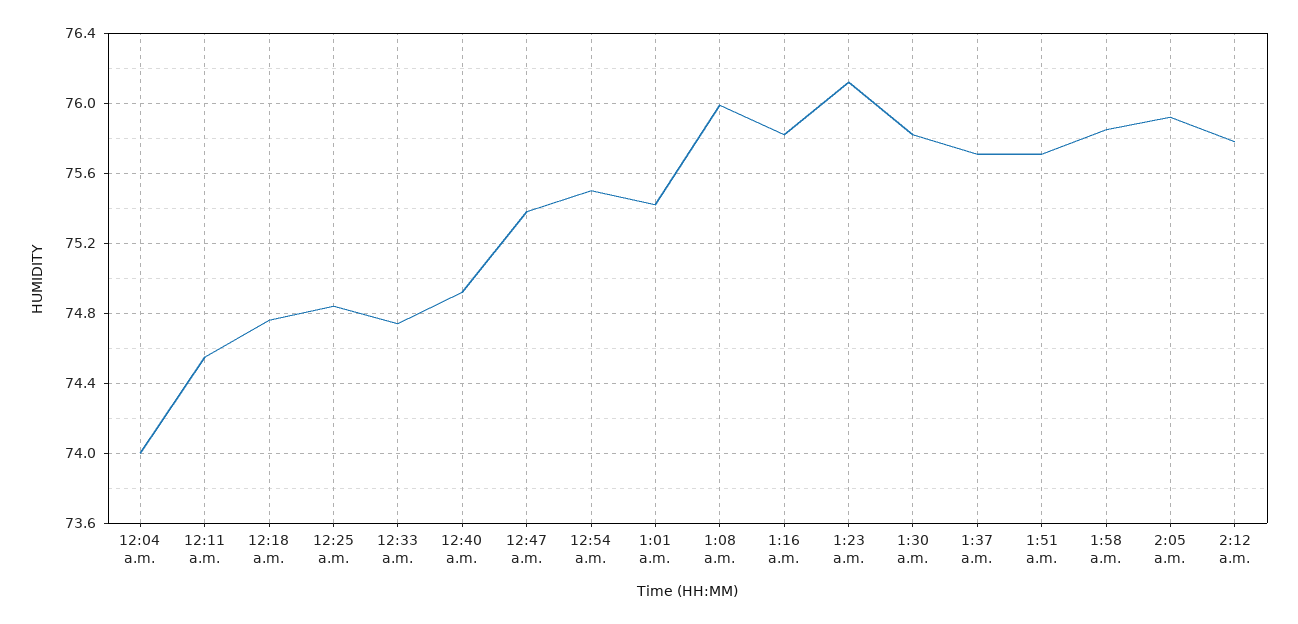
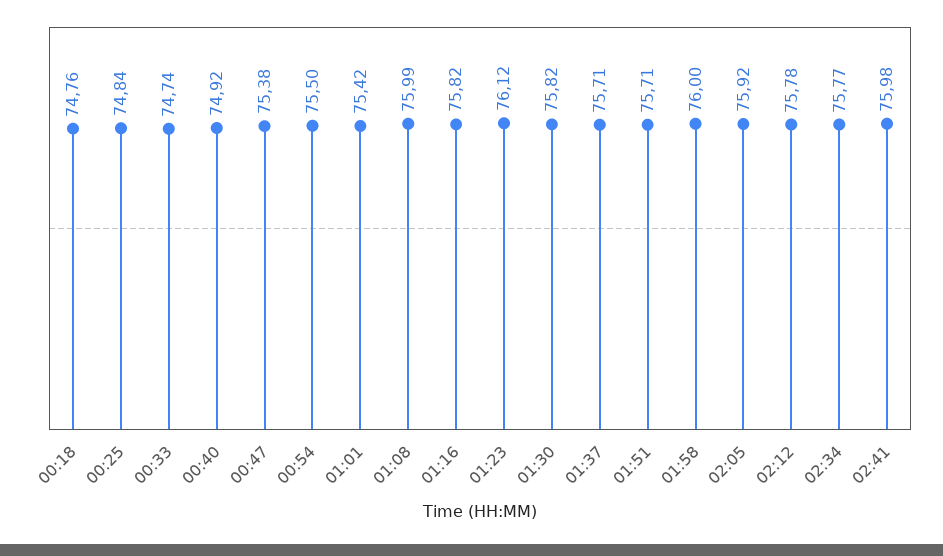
12:04 a.m.: 74 -> none
12:11 a.m.: 74.55 -> none
1:58 a.m.: 75.85 -> 76
02:34: none -> 75.77
02:41: none -> 75.98

